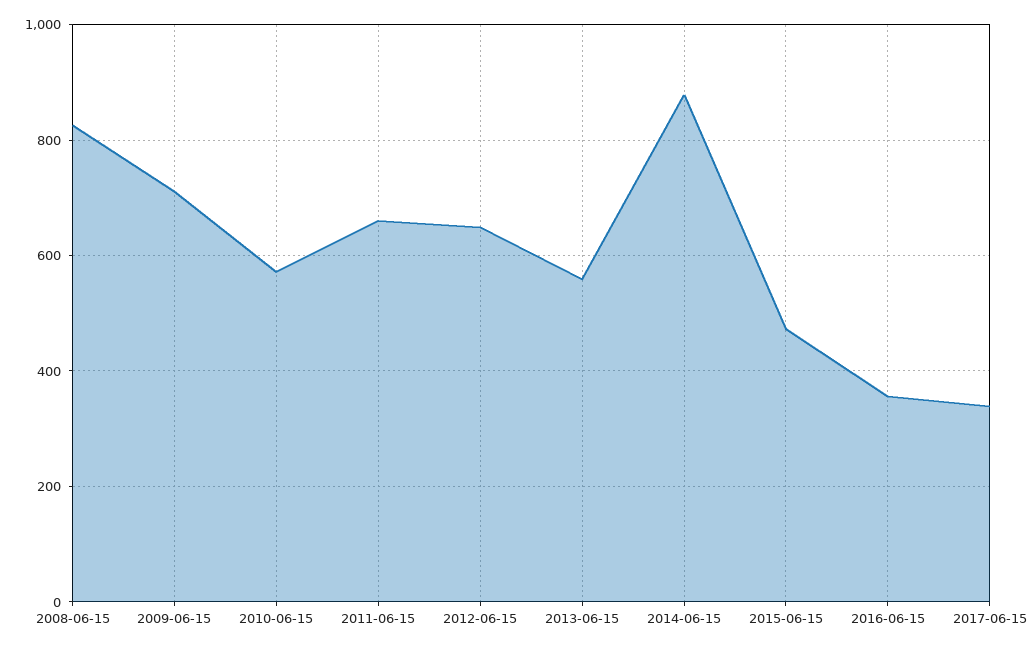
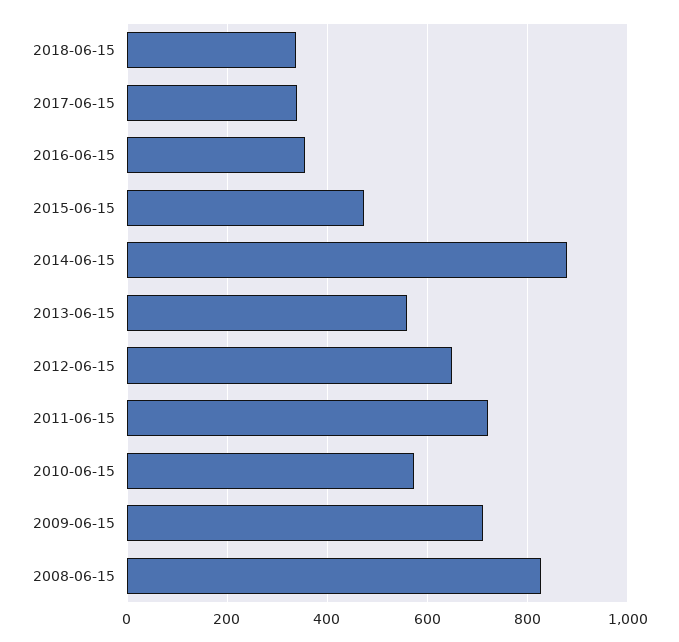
2011-06-15: 660 -> 720
2018-06-15: none -> 340

